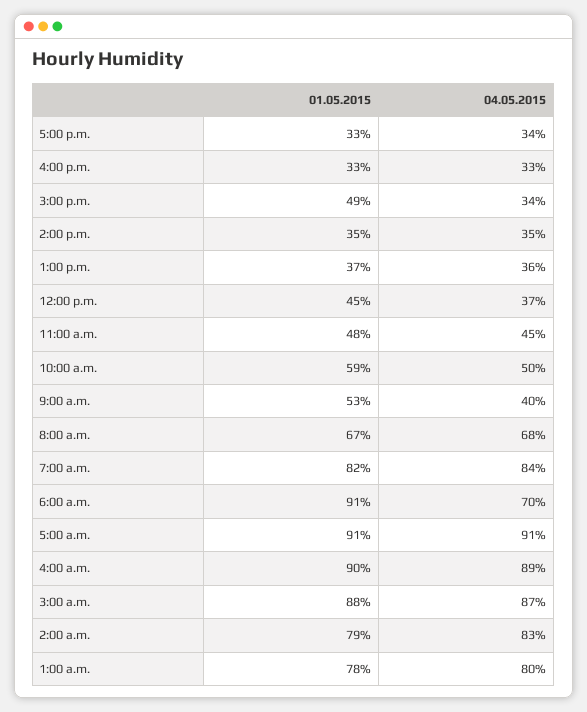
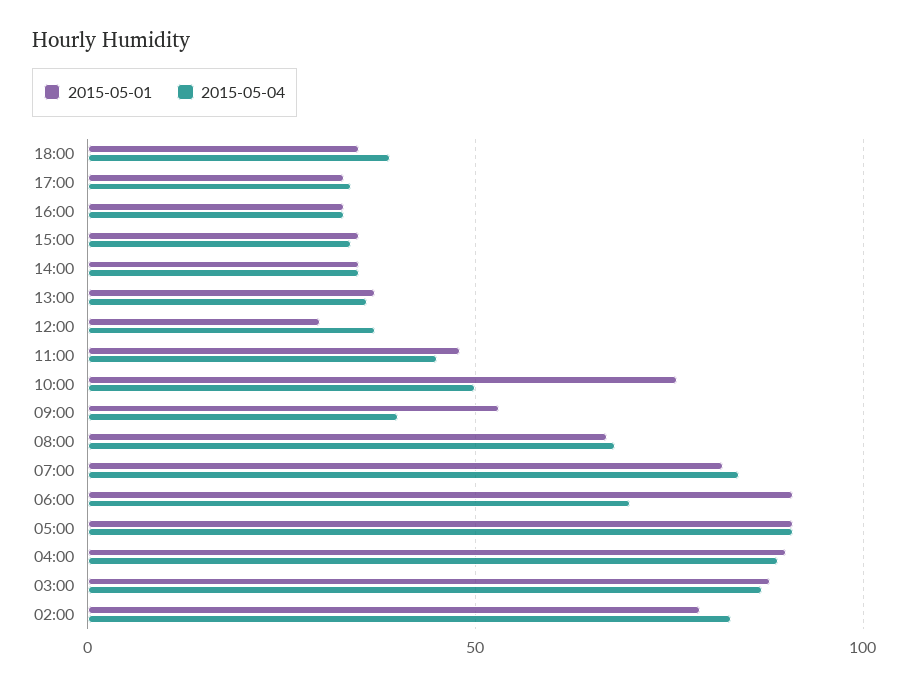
01.05.2015, 3:00 p.m.: 49 -> 35
01.05.2015, 12:00 p.m.: 45 -> 30
01.05.2015, 10:00 a.m.: 59 -> 75
01.05.2015, 1:00 a.m.: 78 -> none
04.05.2015, 1:00 a.m.: 80 -> none
01.05.2015, 18:00: none -> 35
04.05.2015, 18:00: none -> 40

